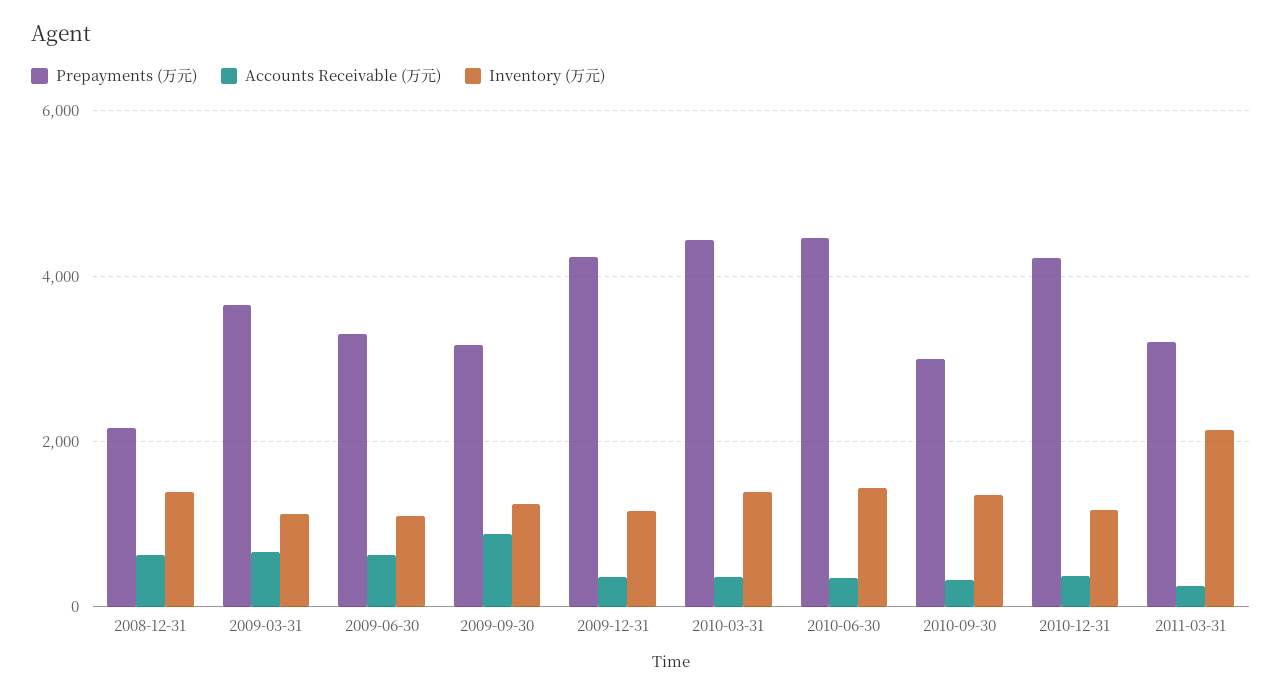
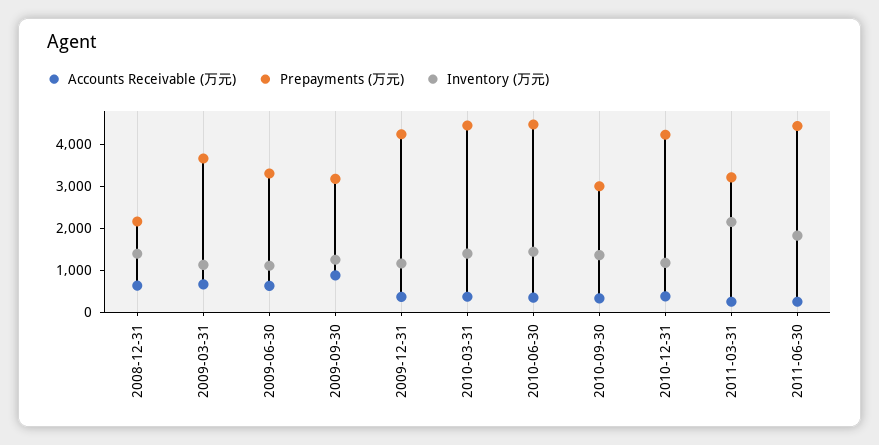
Accounts Receivable (万元), 2011-06-30: none -> 200
Prepayments (万元), 2011-06-30: none -> 4400
Inventory (万元), 2011-06-30: none -> 1800

